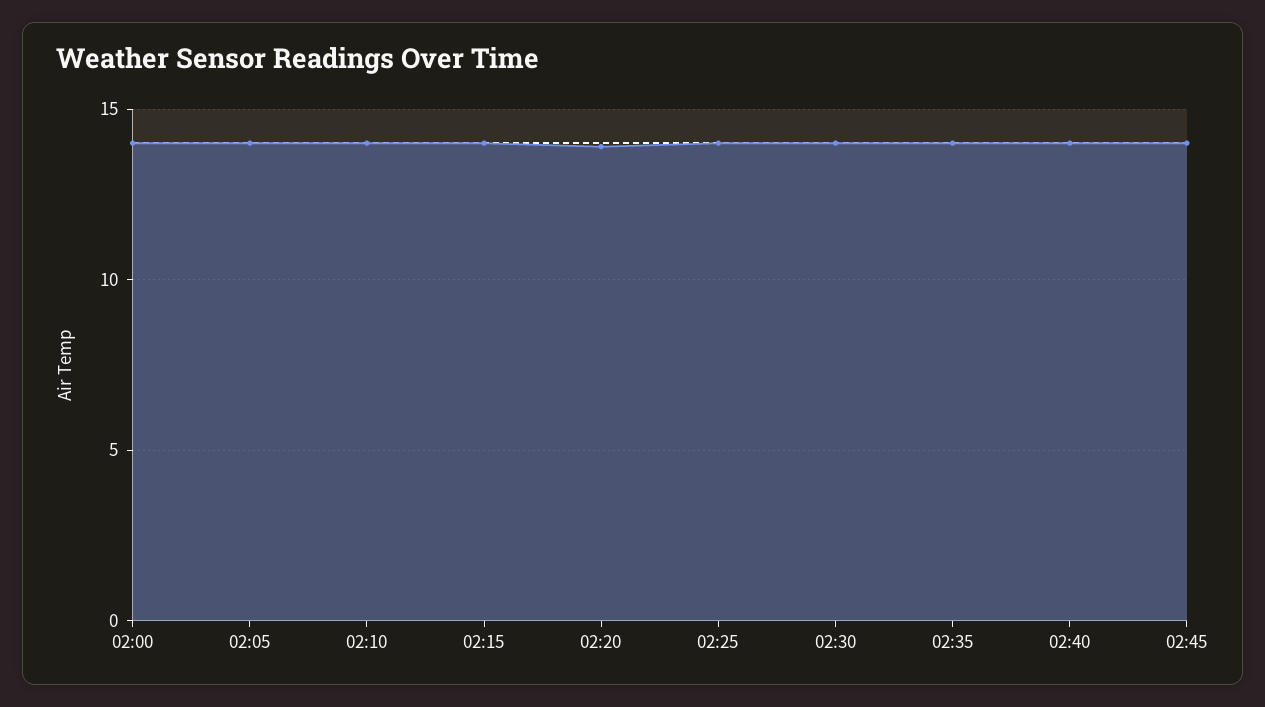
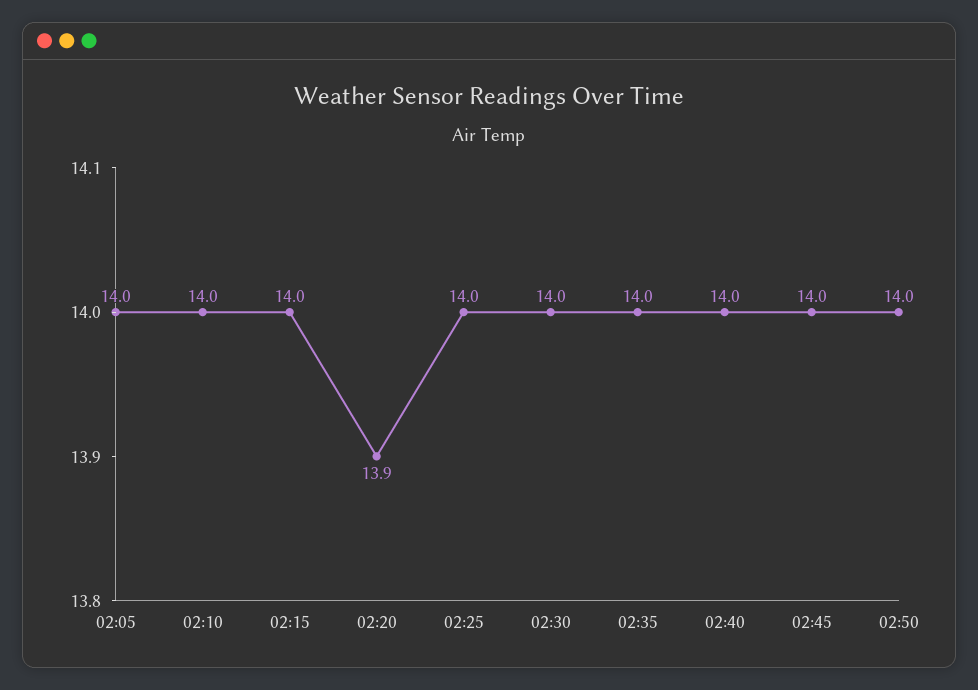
02:00: 14 -> none
02:50: none -> 14

